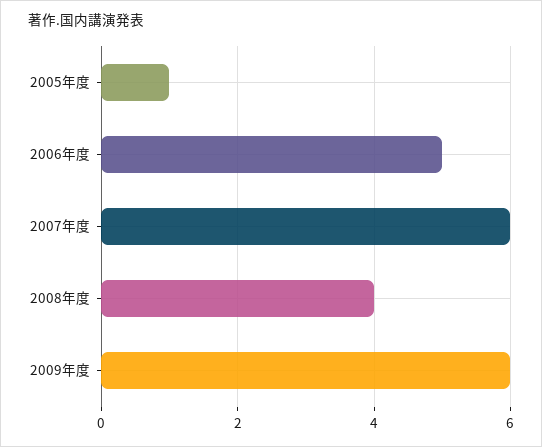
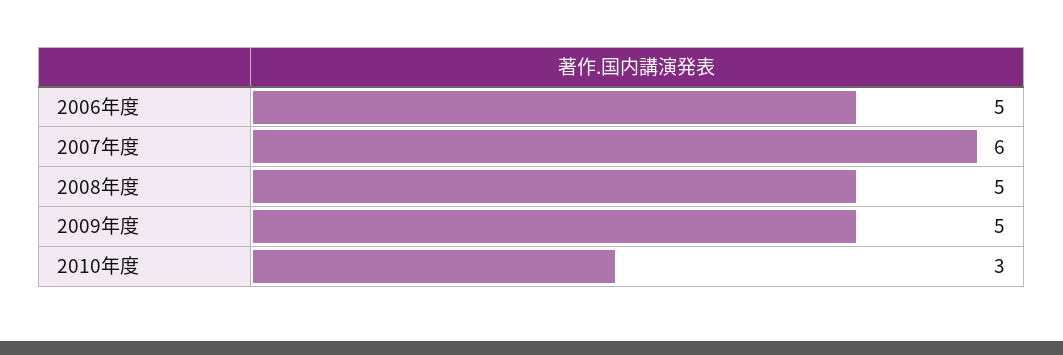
2005年度: 1 -> none
2008年度: 4 -> 5
2009年度: 6 -> 5
2010年度: none -> 3

